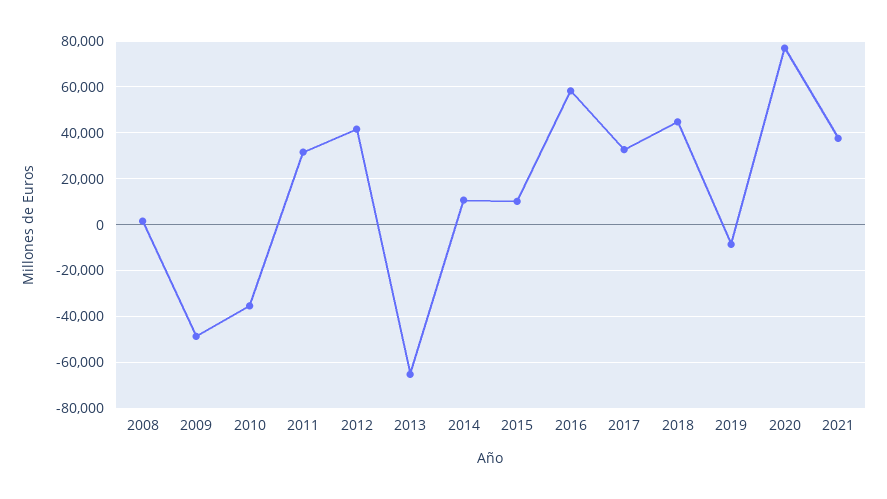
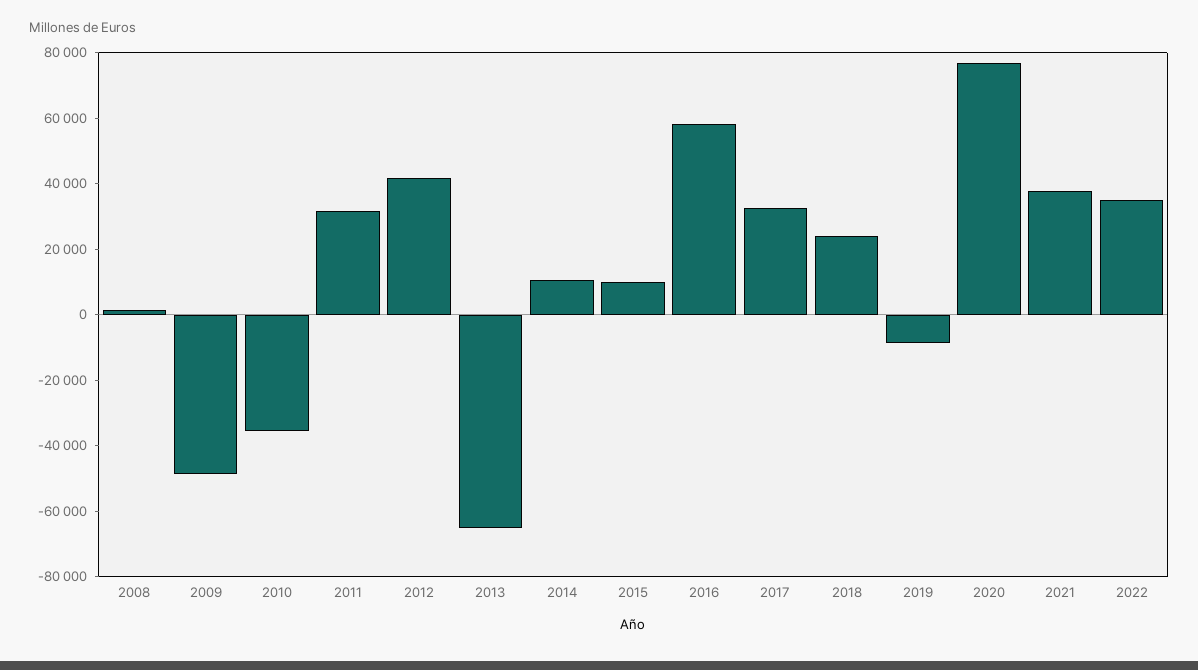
2018: 45000 -> 25000
2022: none -> 35000

